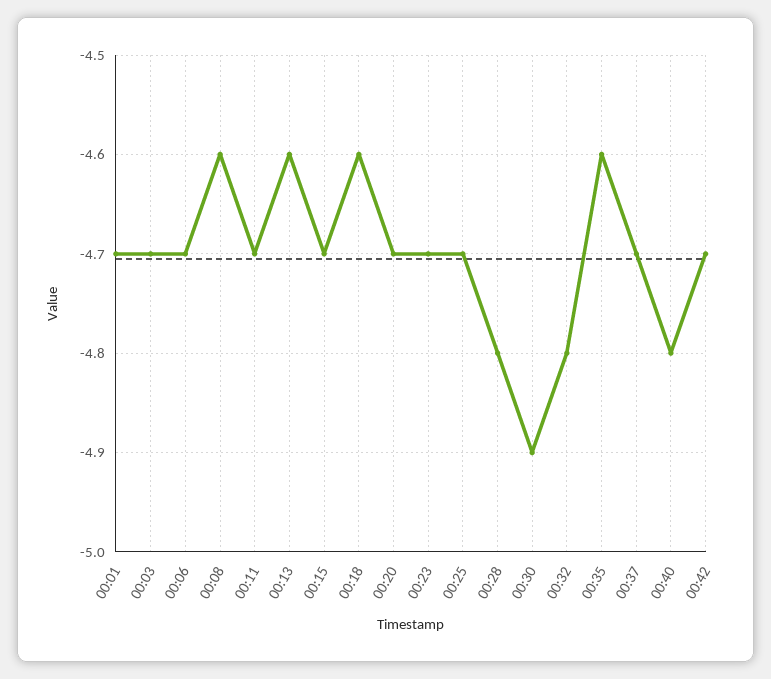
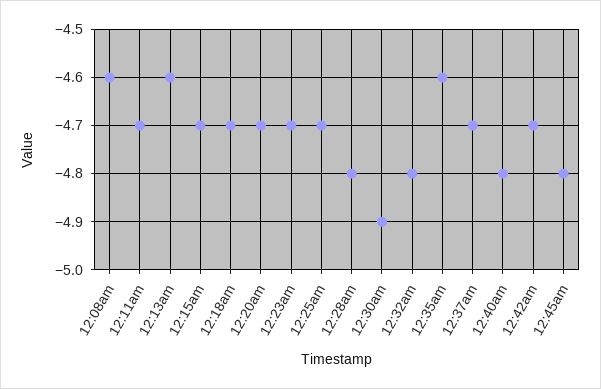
00:01: -4.7 -> none
00:03: -4.7 -> none
00:06: -4.7 -> none
00:18: -4.6 -> -4.7
12:45am: none -> -4.8

